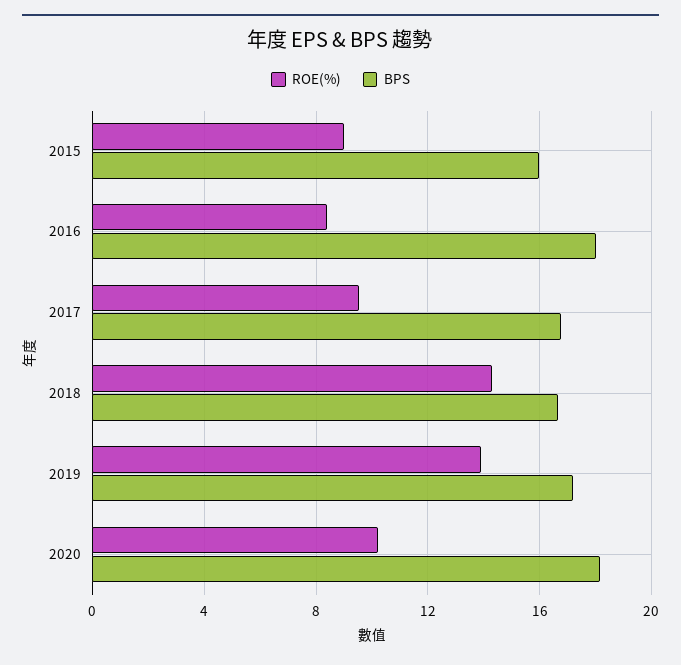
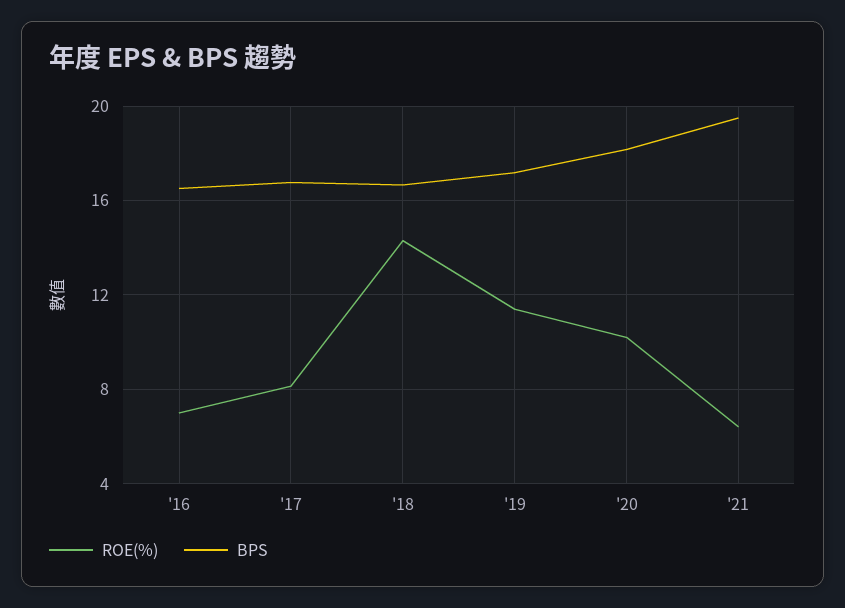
ROE(%), 2015: 9 -> none
BPS, 2015: 16 -> none
ROE(%), 2016: 8.5 -> 7
BPS, 2016: 18 -> 16.5
ROE(%), 2017: 9.5 -> 8
ROE(%), 2019: 14 -> 11.5
ROE(%), '21: none -> 6.5
BPS, '21: none -> 19.5

